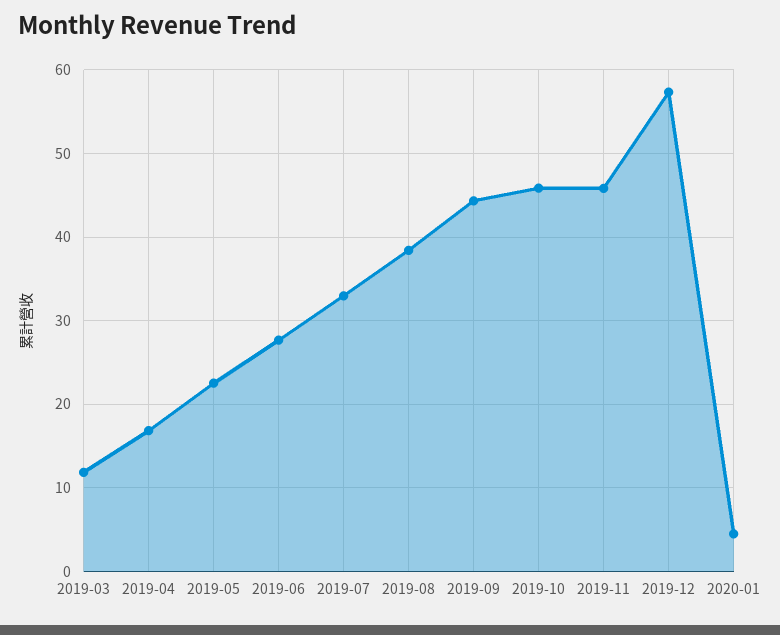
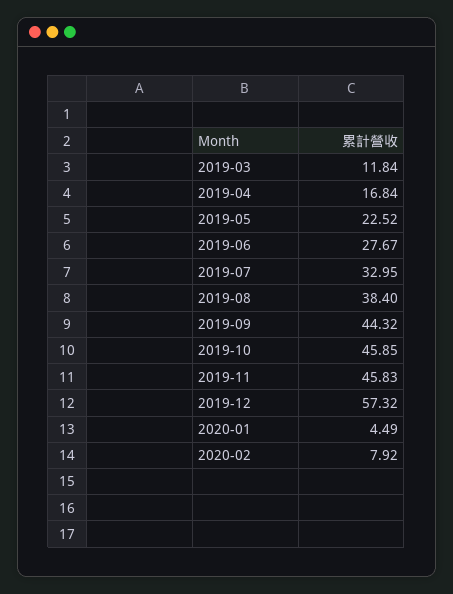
2020-02: none -> 7.92

